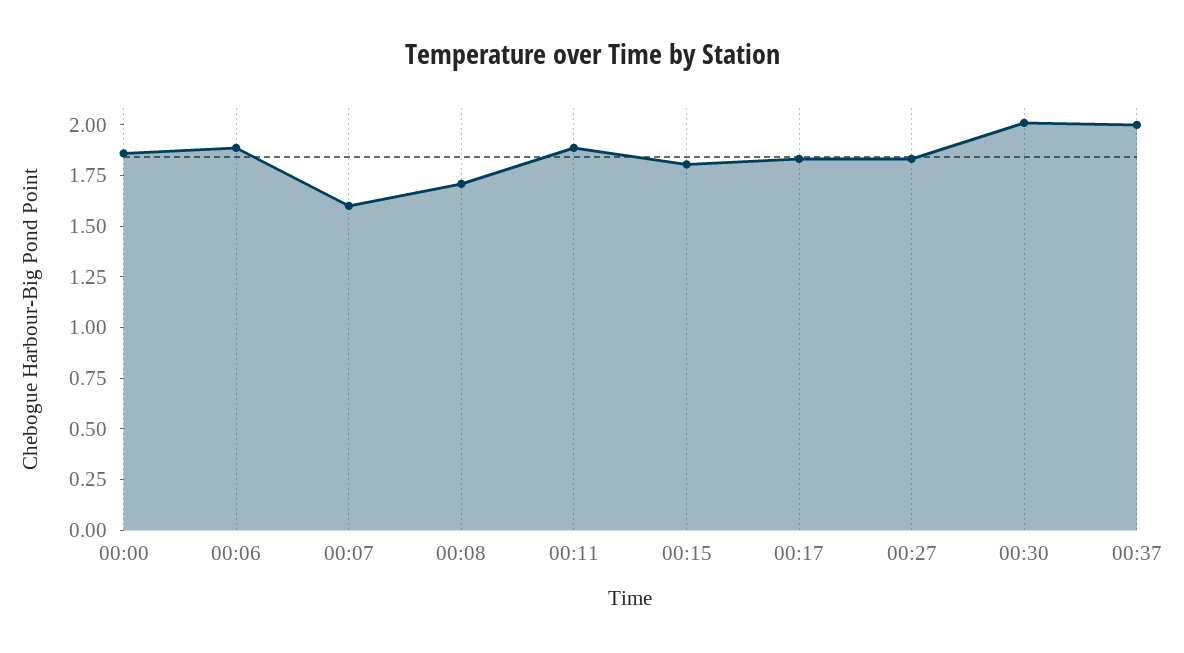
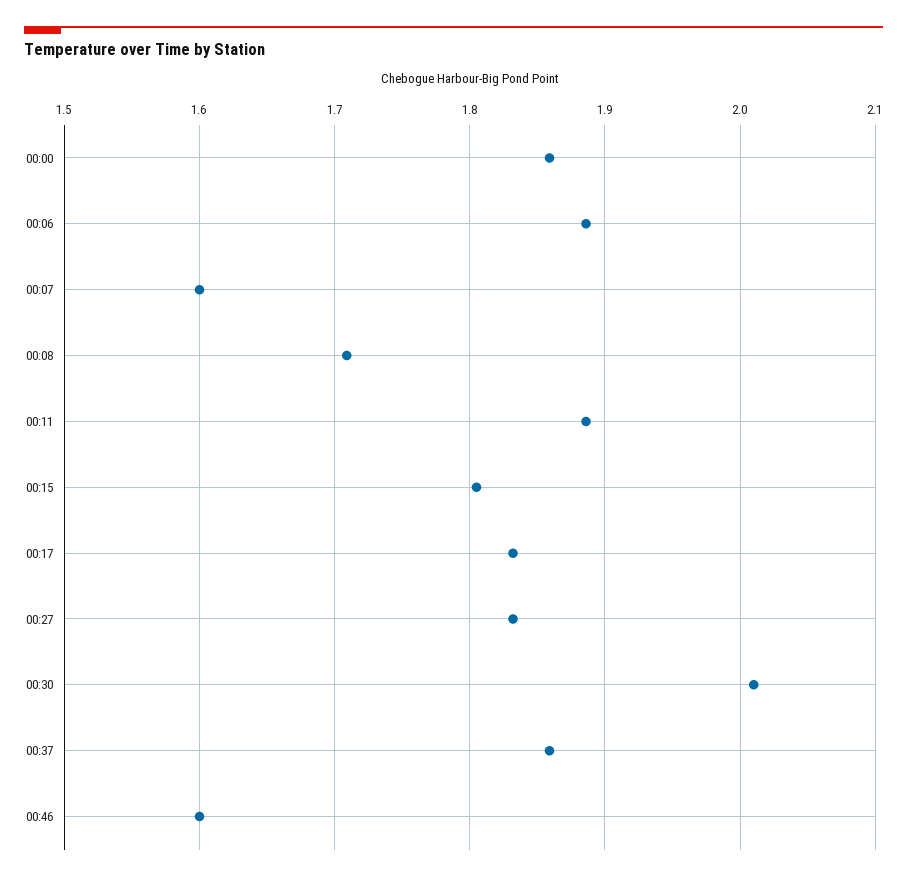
00:37: 2 -> 1.86
00:46: none -> 1.6

